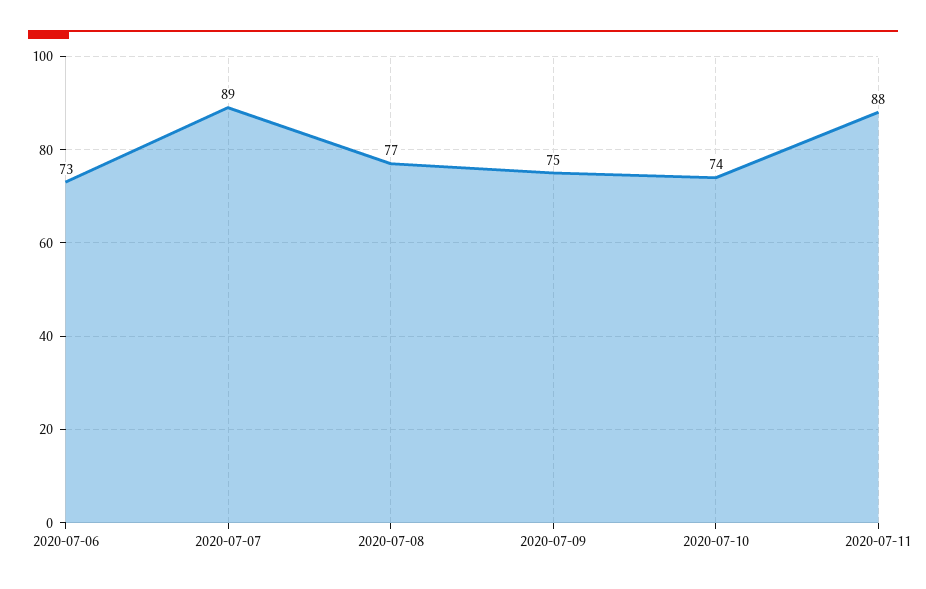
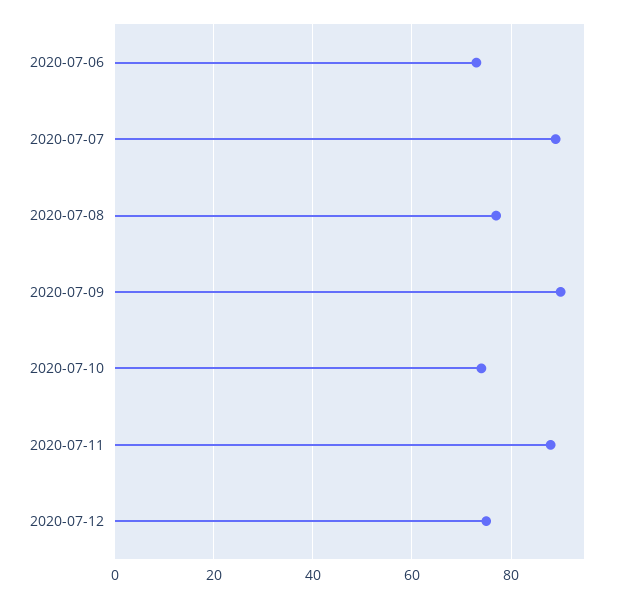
2020-07-09: 75 -> 90
2020-07-12: none -> 75

